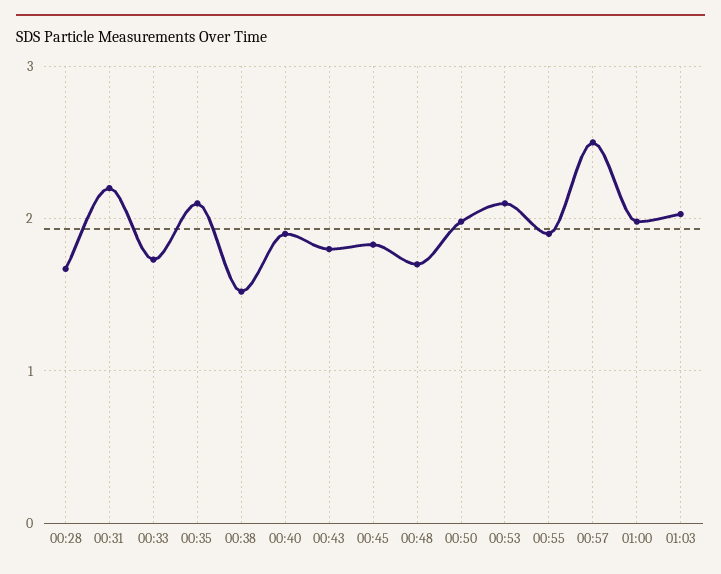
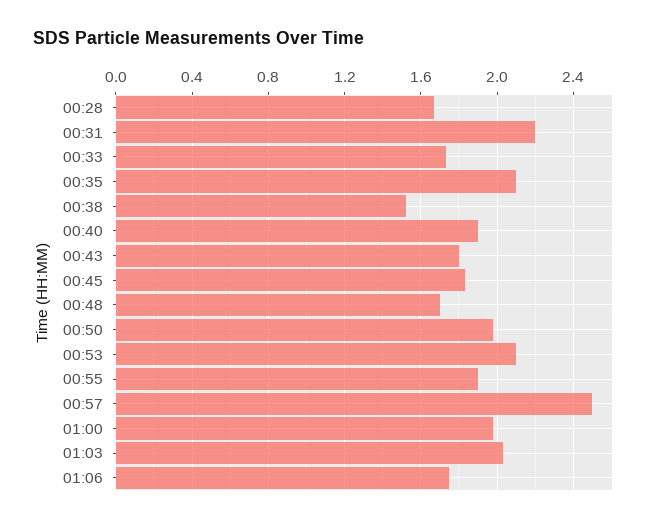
01:06: none -> 1.75

